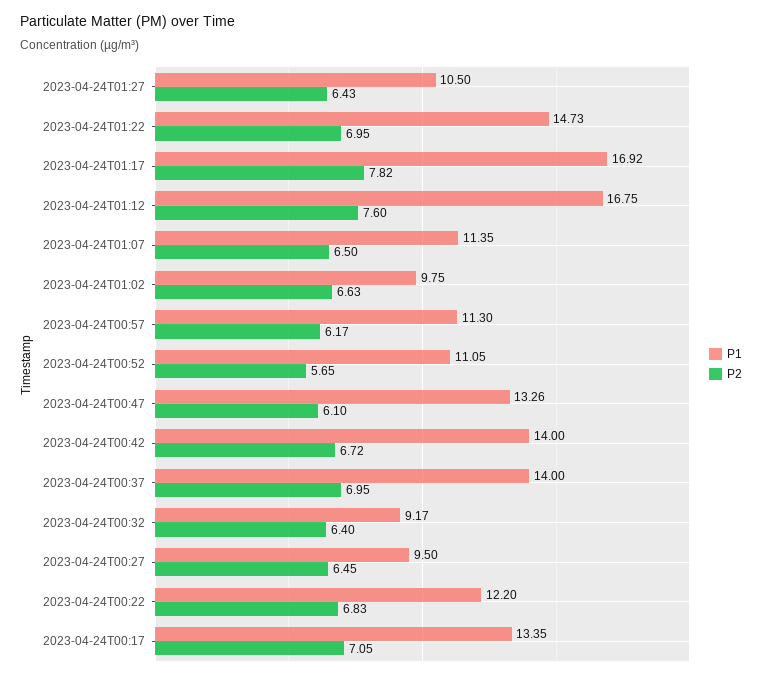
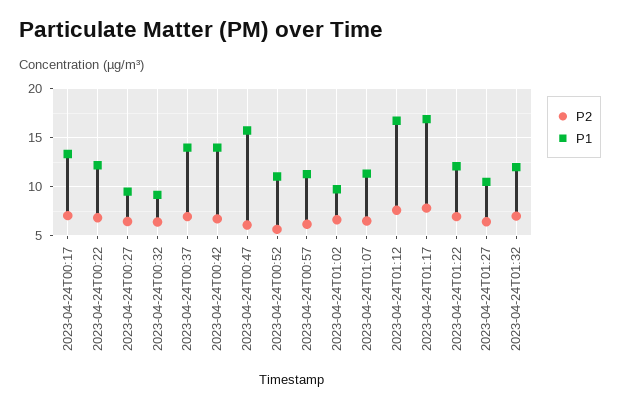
P1, 2023-04-24T01:22: 14.73 -> 12
P1, 2023-04-24T00:47: 13.26 -> 16
P2, 2023-04-24T01:32: none -> 7
P1, 2023-04-24T01:32: none -> 12

